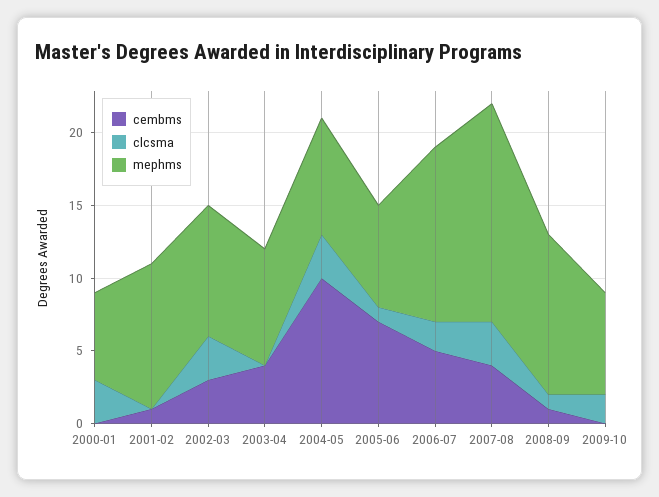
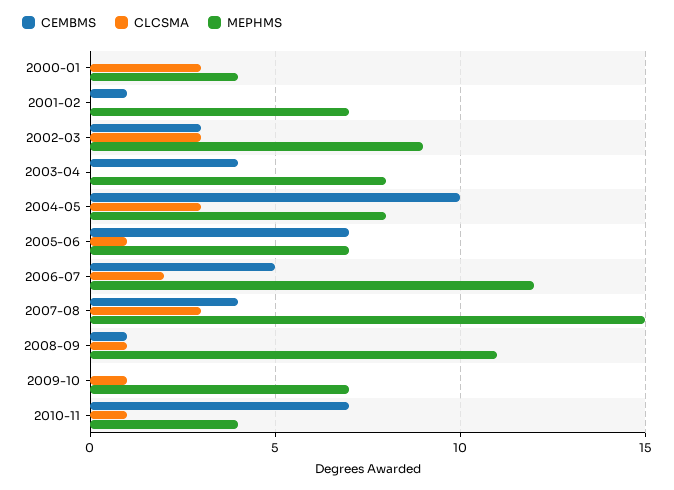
mephms, 2000-01: 6 -> 4
mephms, 2001-02: 10 -> 7
clcsma, 2009-10: 2 -> 1
cembms, 2010-11: none -> 7
clcsma, 2010-11: none -> 1
mephms, 2010-11: none -> 4

